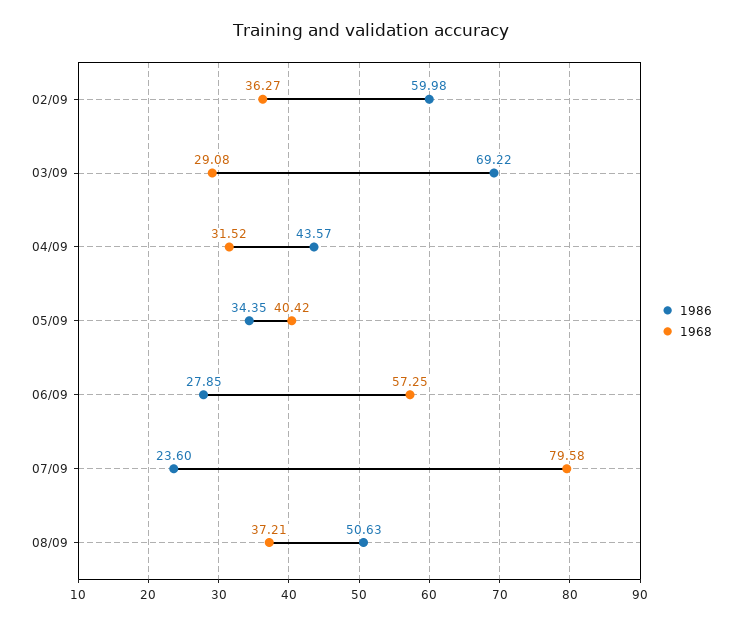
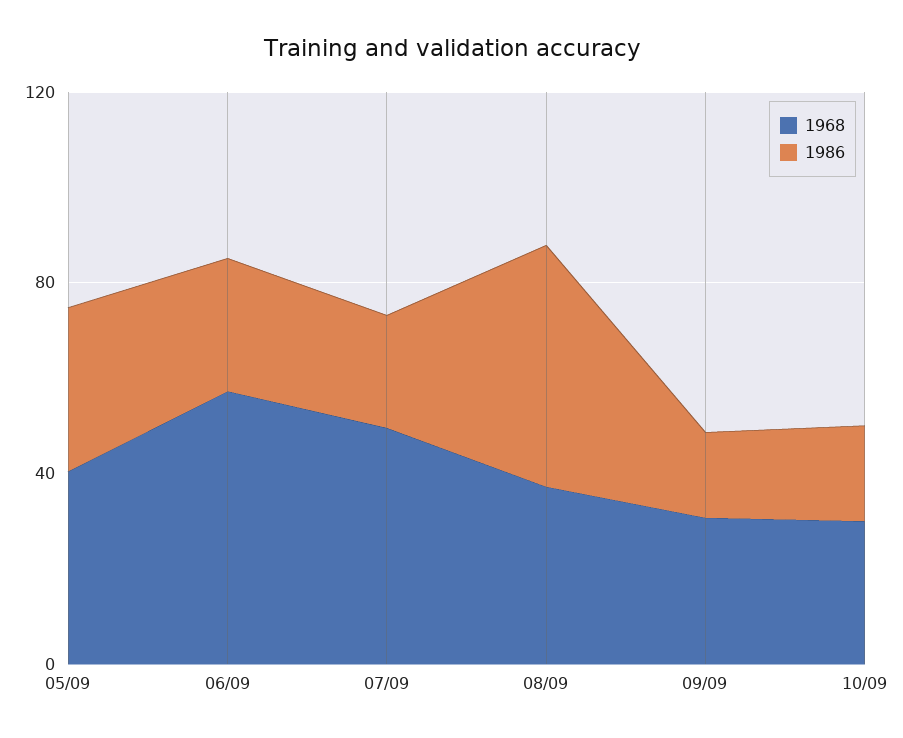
1986, 02/09: 59.98 -> none
1968, 02/09: 36.27 -> none
1986, 03/09: 69.22 -> none
1968, 03/09: 29.08 -> none
1986, 04/09: 43.57 -> none
1968, 04/09: 31.52 -> none
1968, 07/09: 79.58 -> 50
1968, 09/09: none -> 30
1986, 09/09: none -> 20
1968, 10/09: none -> 30
1986, 10/09: none -> 20

